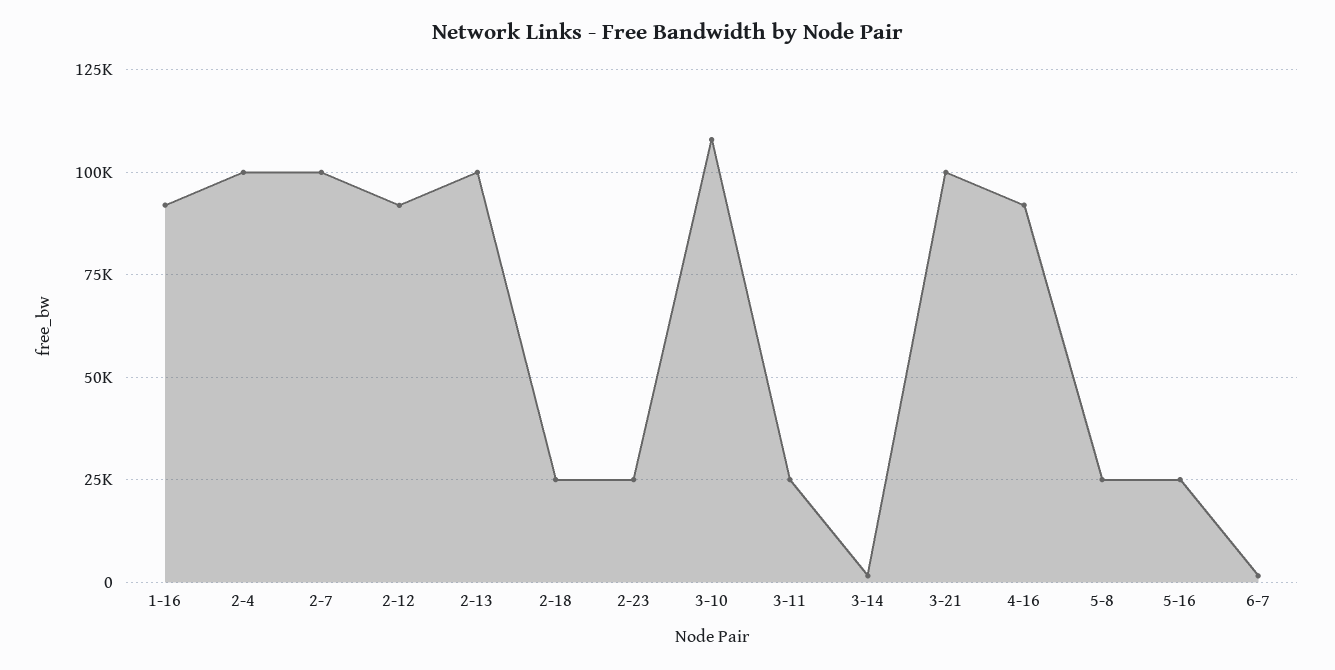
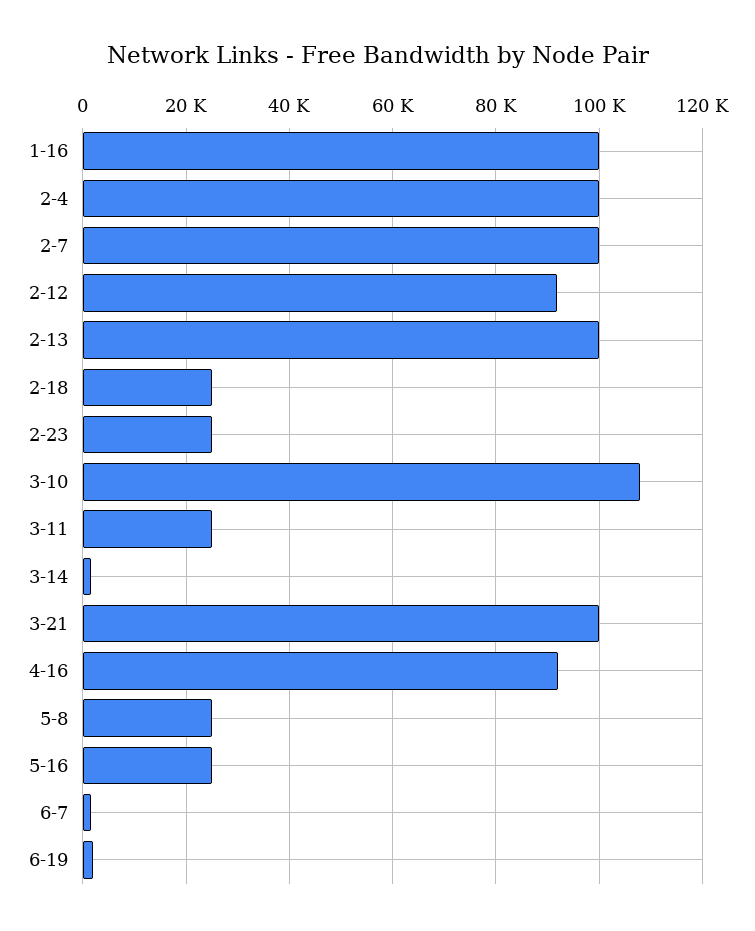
1-16: 92500 -> 100000
6-19: none -> 2000

